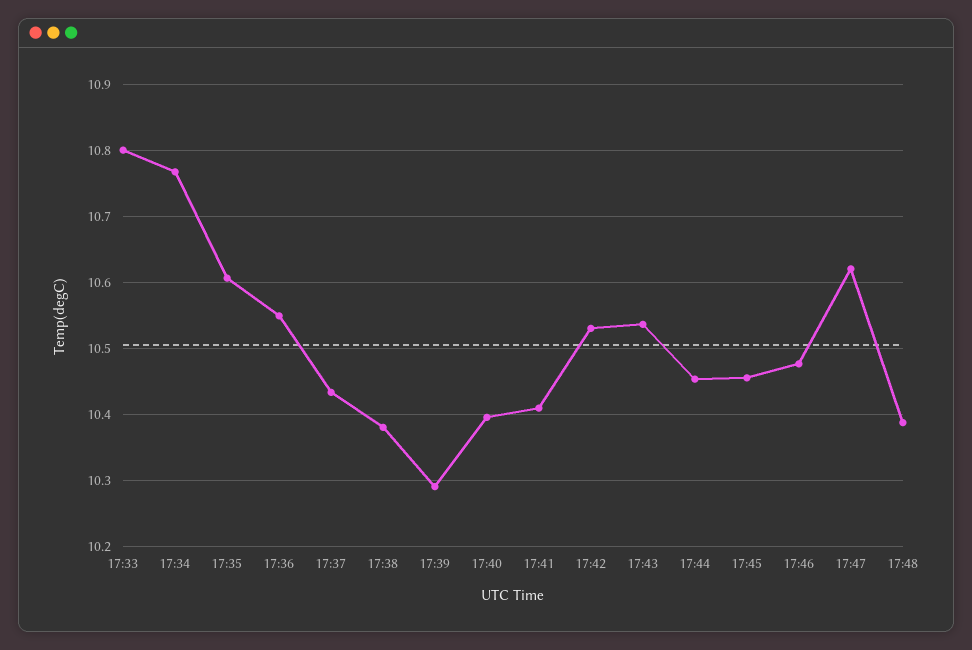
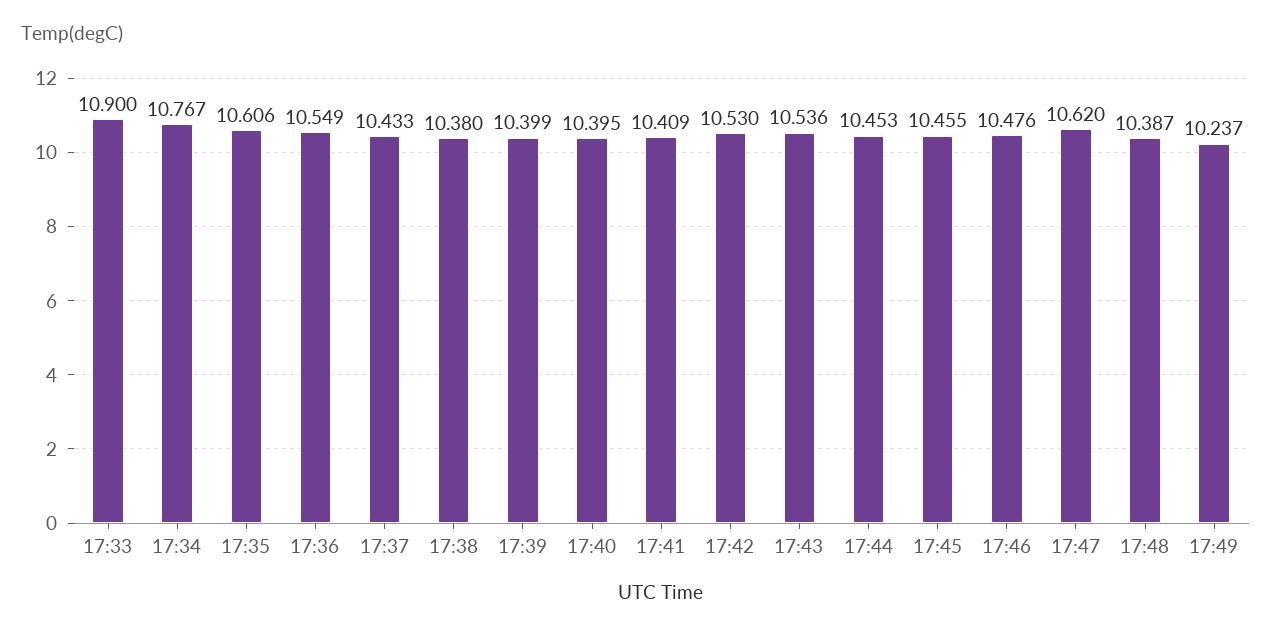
17:33: 10.8 -> 10.9
17:39: 10.29 -> 10.399
17:49: none -> 10.237

